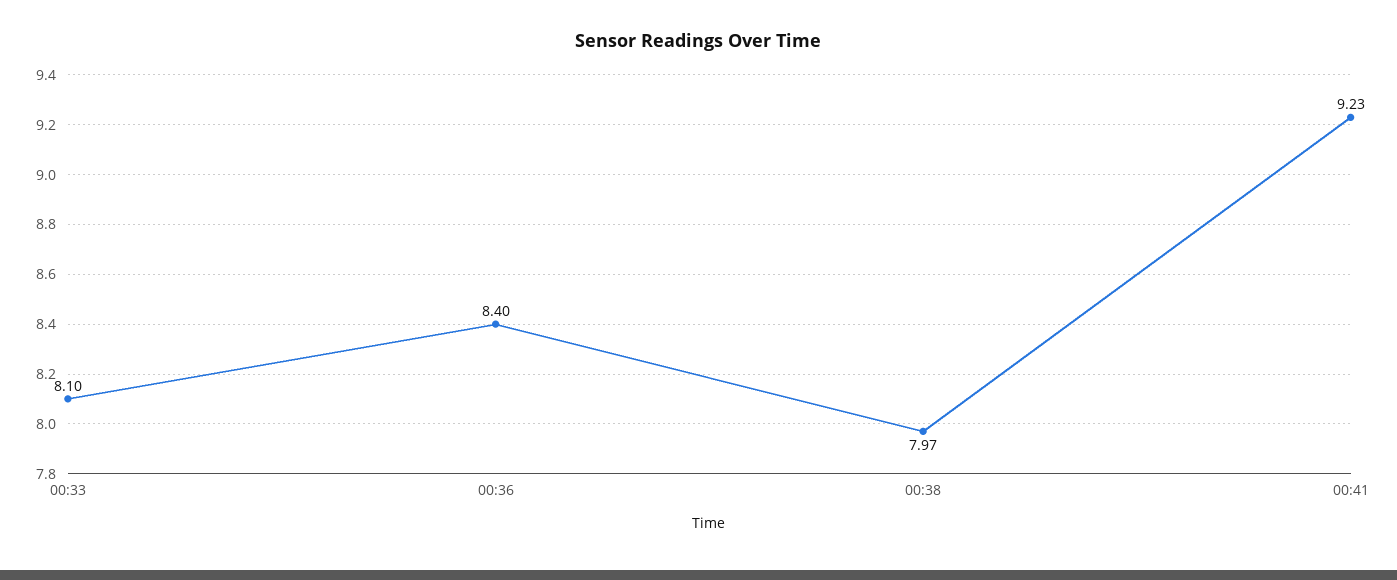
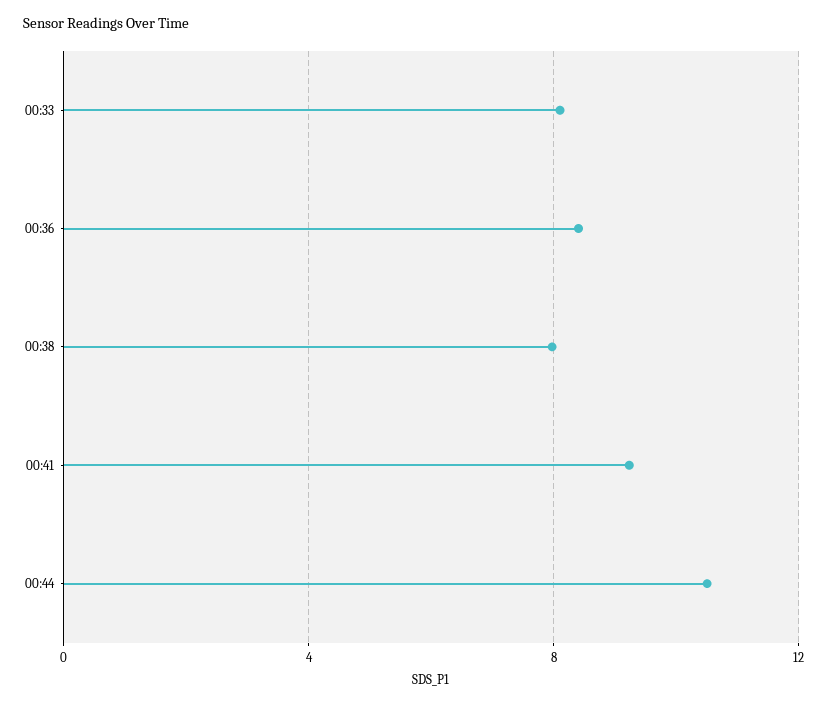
00:44: none -> 10.5

